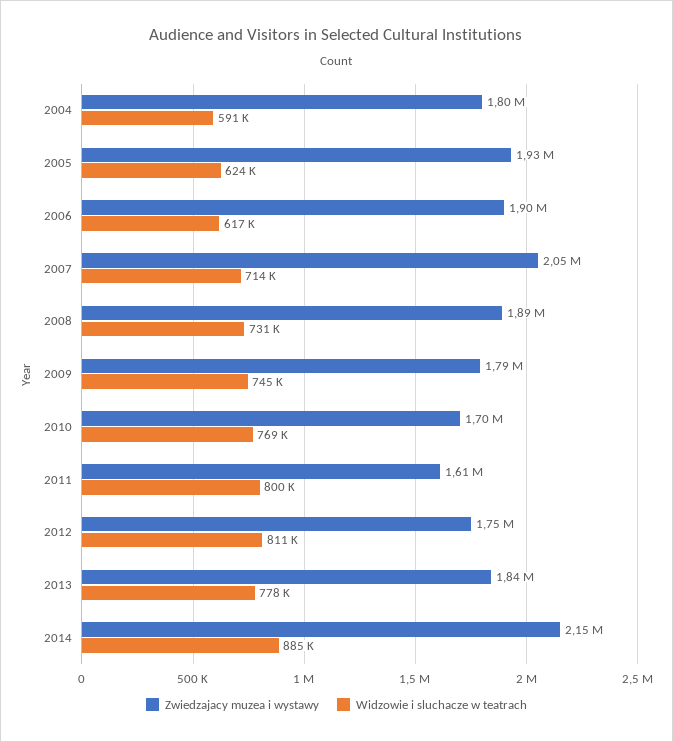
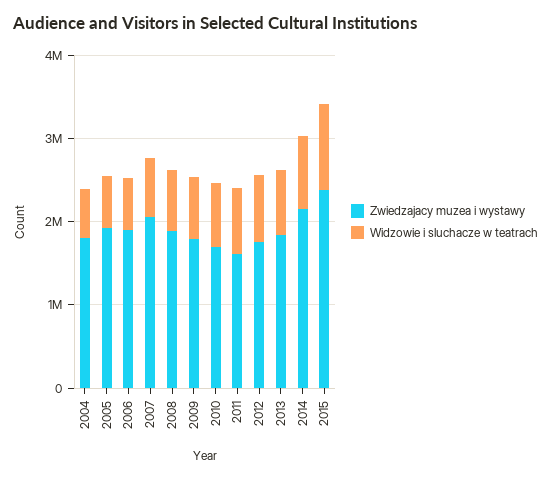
Zwiedzajacy muzea i wystawy, 2015: none -> 2400000
Widzowie i sluchacze w teatrach, 2015: none -> 1000000

